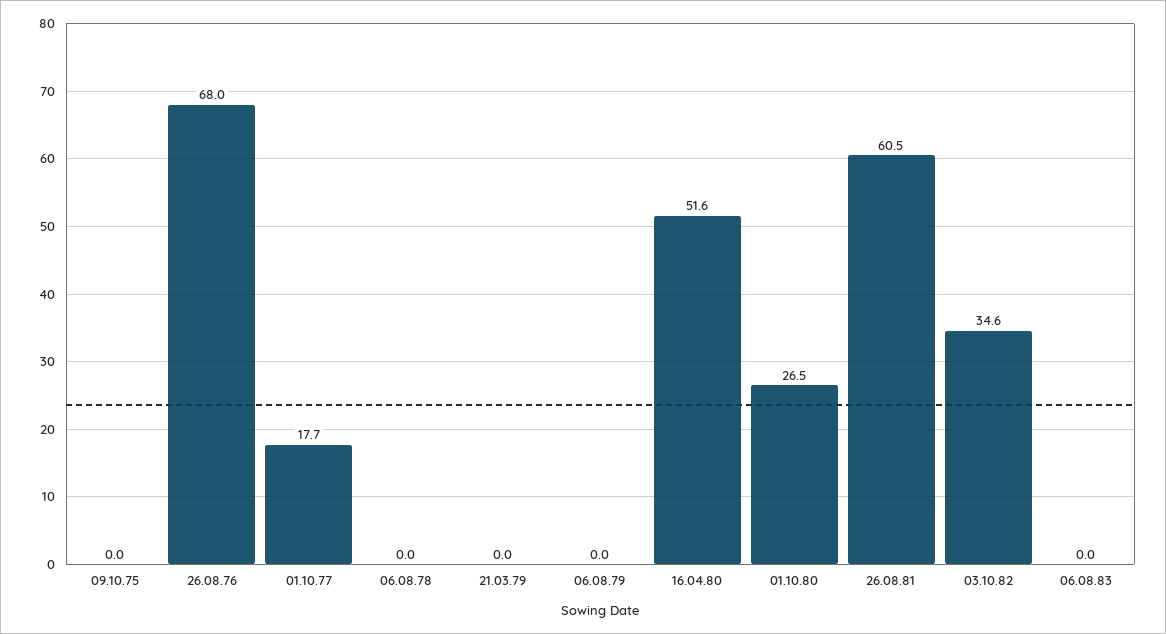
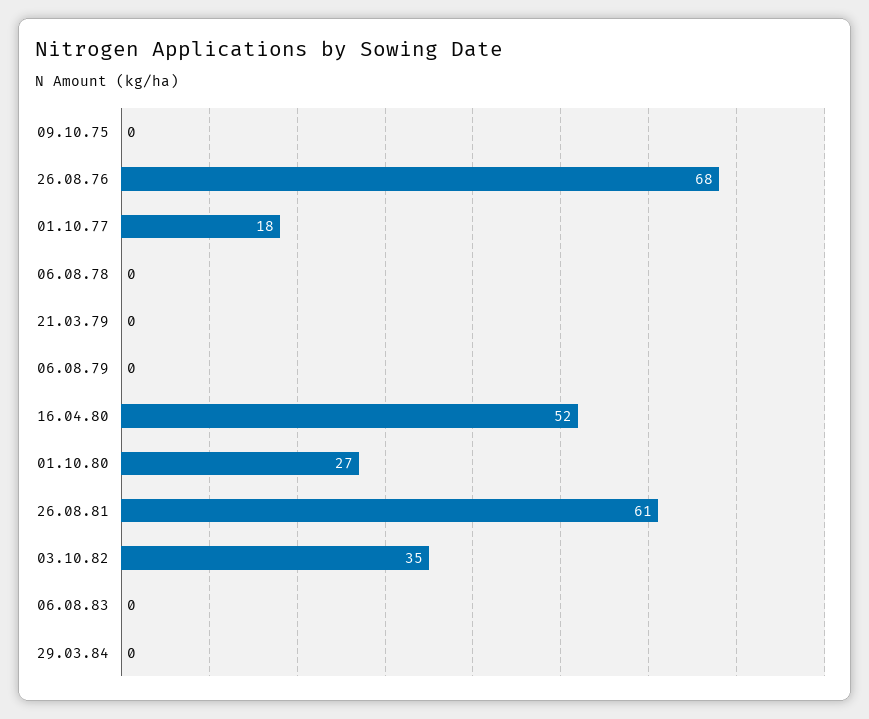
29.03.84: none -> 0

